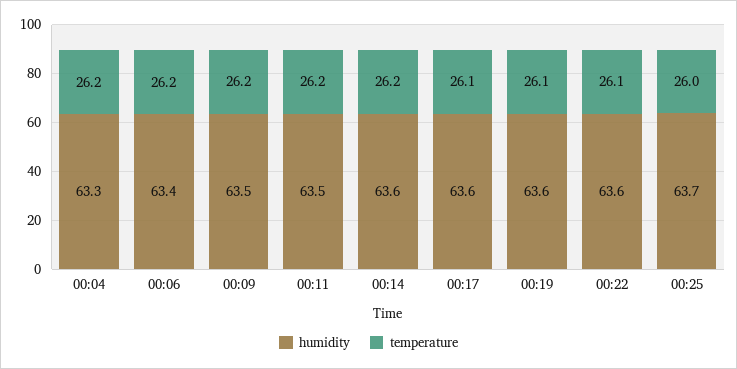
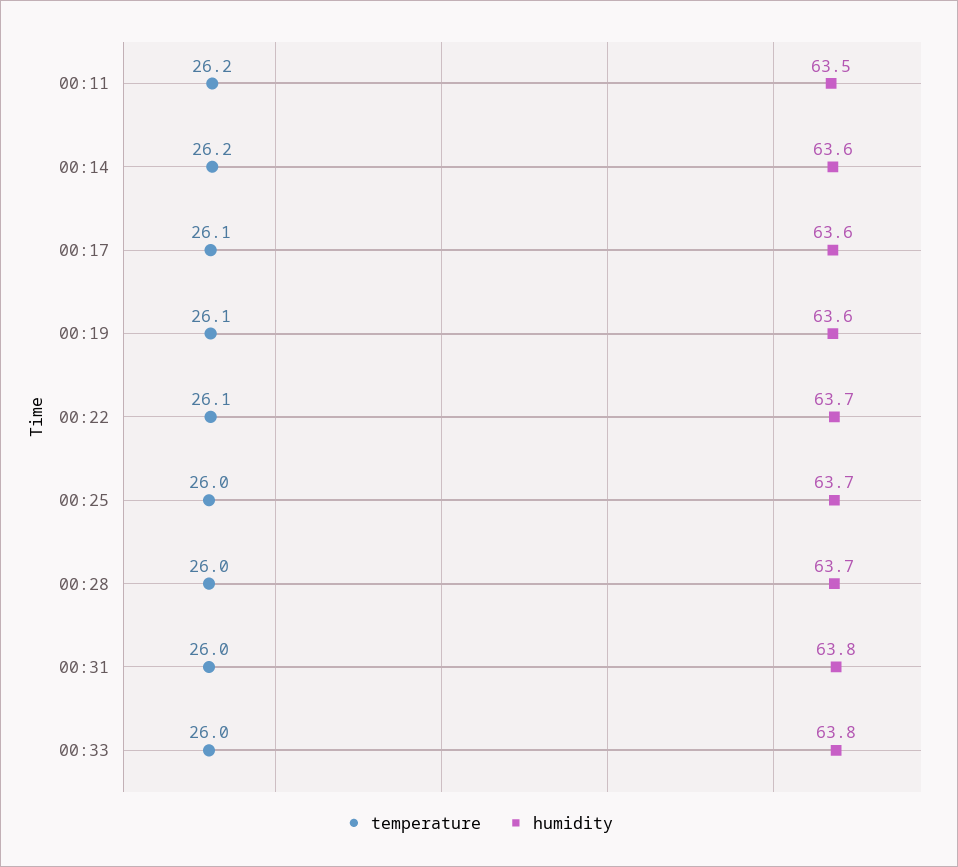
humidity, 00:04: 63.3 -> none
temperature, 00:04: 26.2 -> none
humidity, 00:06: 63.4 -> none
temperature, 00:06: 26.2 -> none
humidity, 00:09: 63.5 -> none
temperature, 00:09: 26.2 -> none
humidity, 00:22: 63.6 -> 63.7
temperature, 00:28: none -> 26
humidity, 00:28: none -> 63.7
temperature, 00:31: none -> 26
humidity, 00:31: none -> 63.8
temperature, 00:33: none -> 26
humidity, 00:33: none -> 63.8

